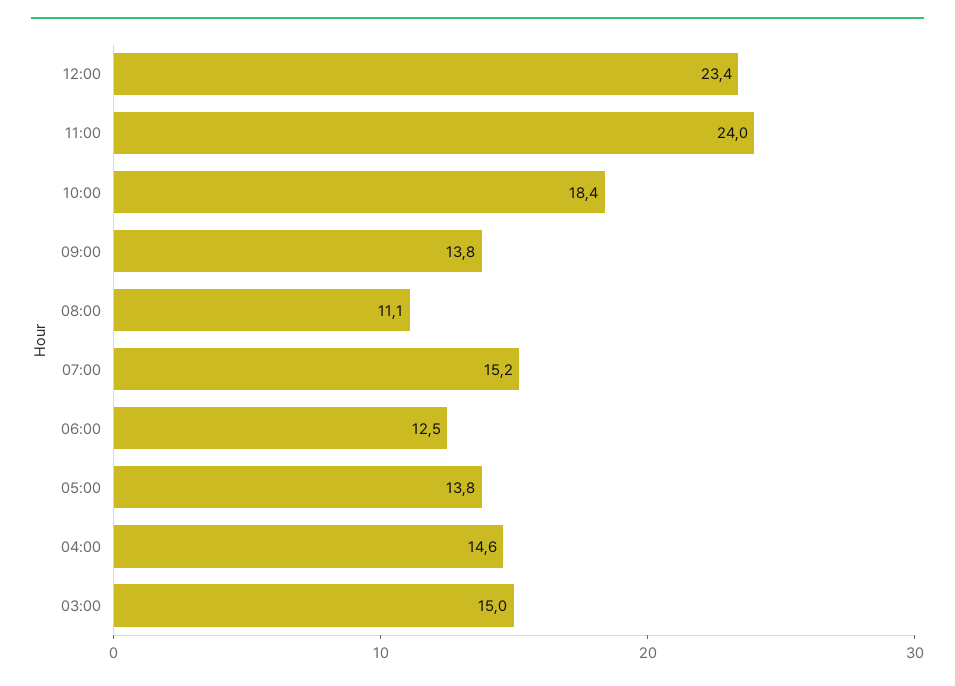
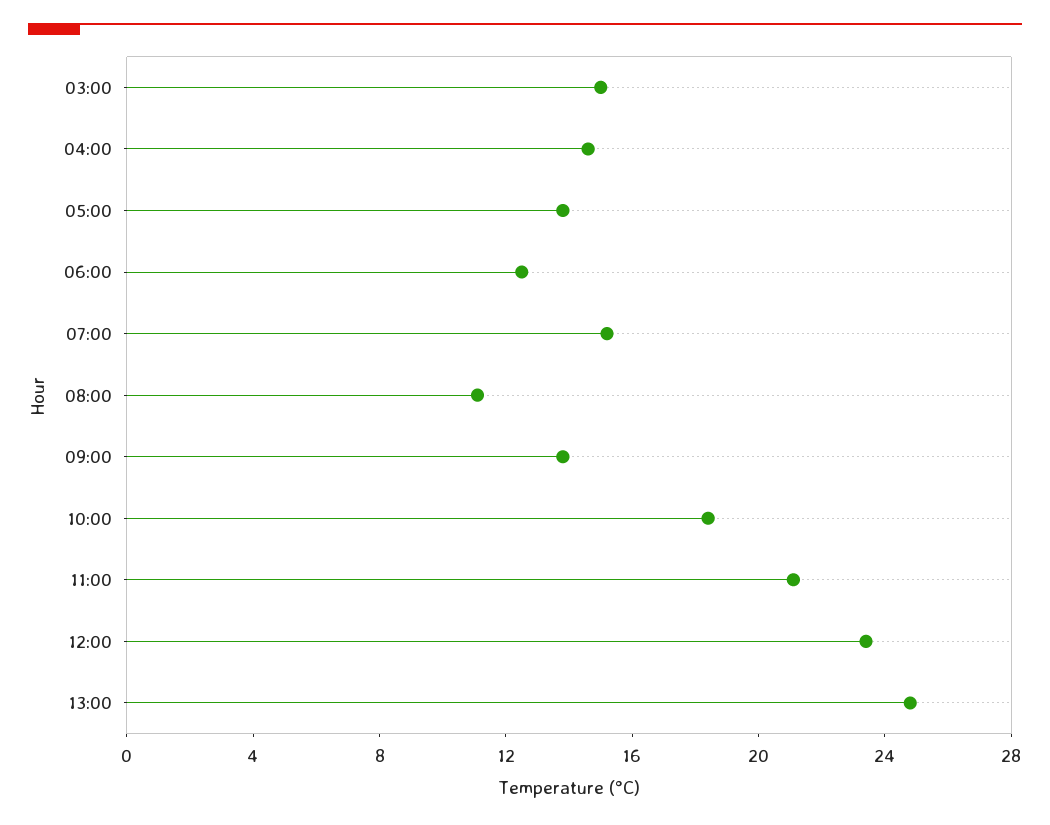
11:00: 24 -> 21
13:00: none -> 25

